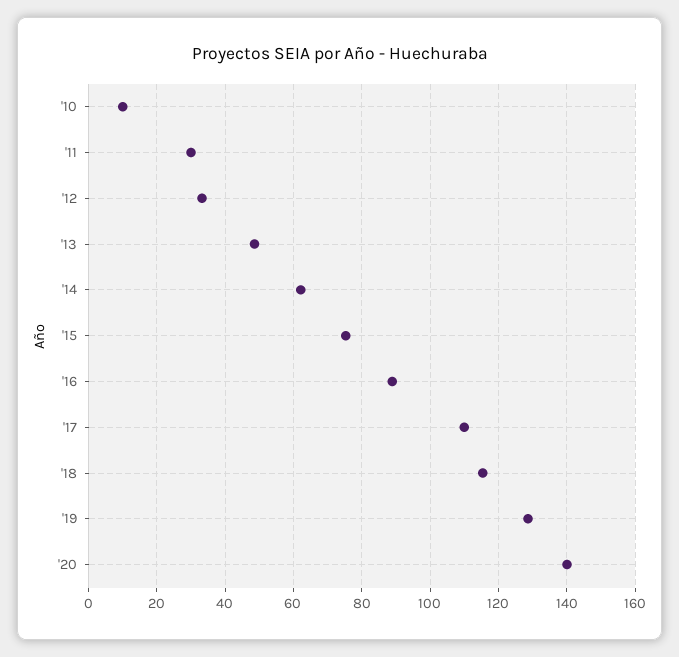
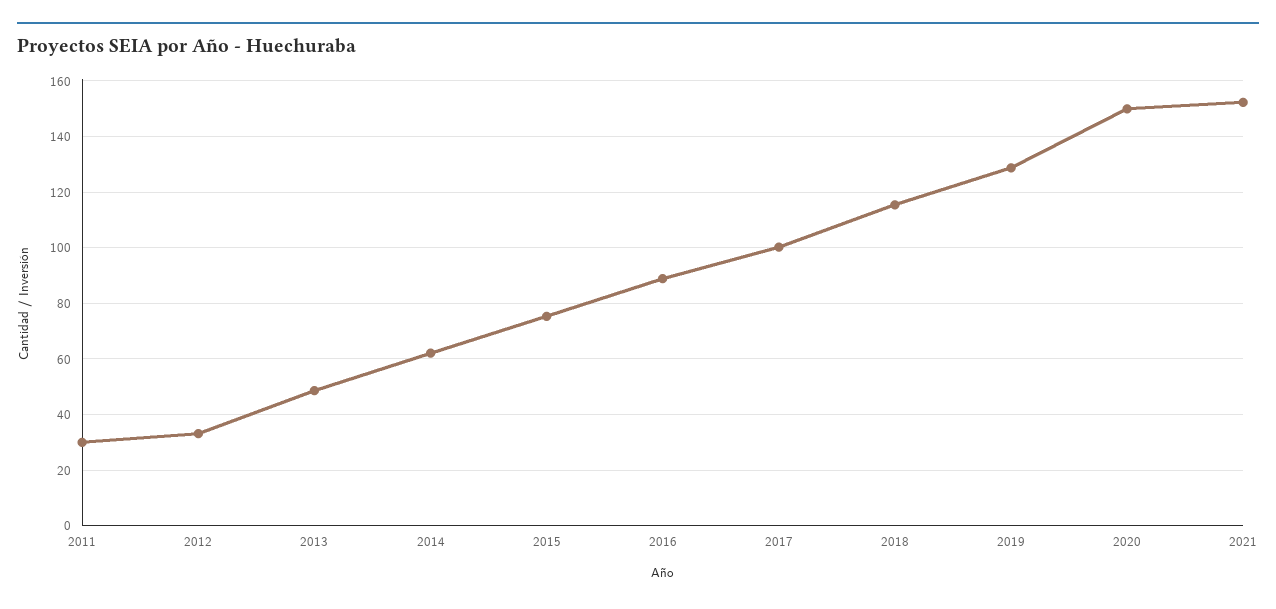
'10: 10 -> none
'17: 110 -> 100
'20: 140 -> 150
2021: none -> 152.5

